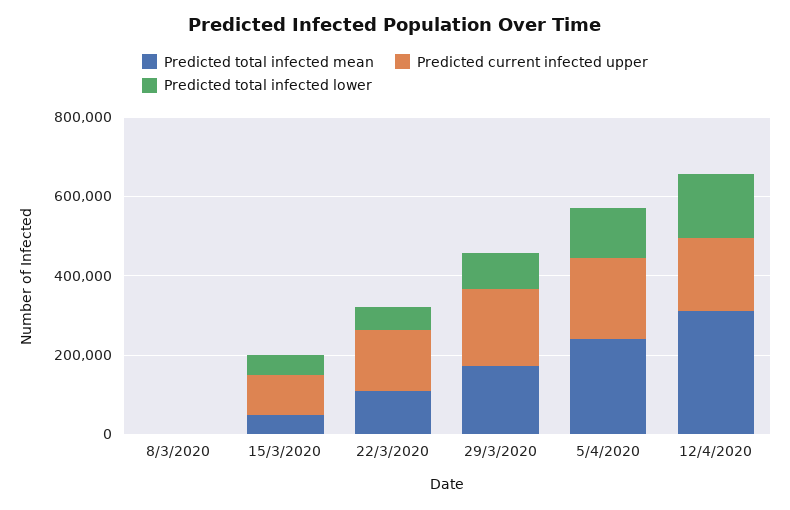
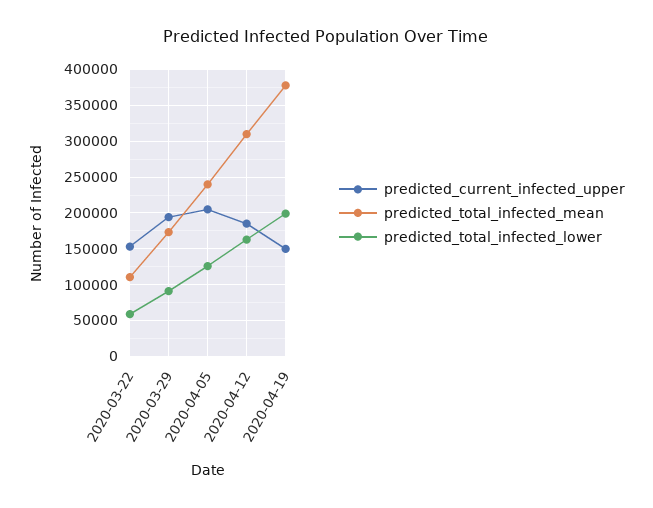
Predicted total infected mean, 8/3/2020: 0 -> none
Predicted current infected upper, 8/3/2020: 0 -> none
Predicted total infected lower, 8/3/2020: 0 -> none
Predicted total infected mean, 15/3/2020: 50000 -> none
Predicted current infected upper, 15/3/2020: 100000 -> none
Predicted total infected lower, 15/3/2020: 50000 -> none
Predicted current infected upper, 2020-04-19: none -> 150000
Predicted total infected mean, 2020-04-19: none -> 380000
Predicted total infected lower, 2020-04-19: none -> 200000

